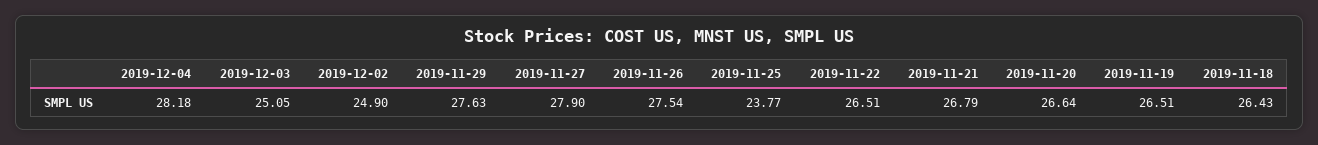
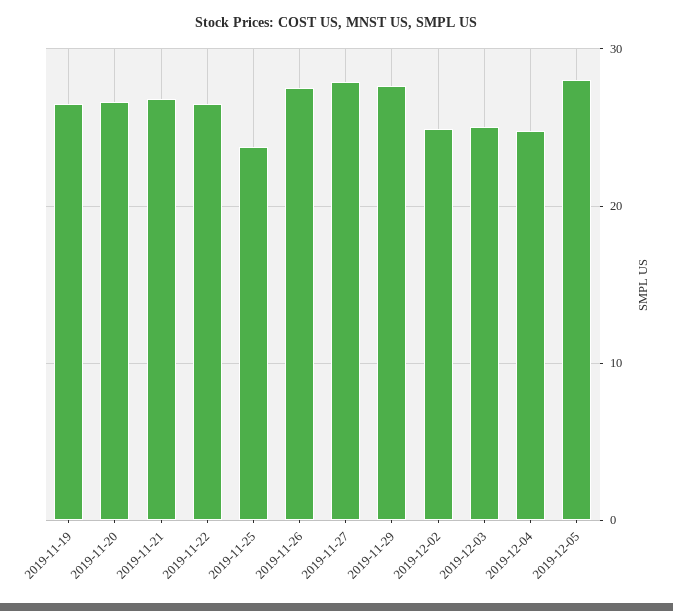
2019-12-04: 28.18 -> 25
2019-11-18: 26.43 -> none
2019-12-05: none -> 28

